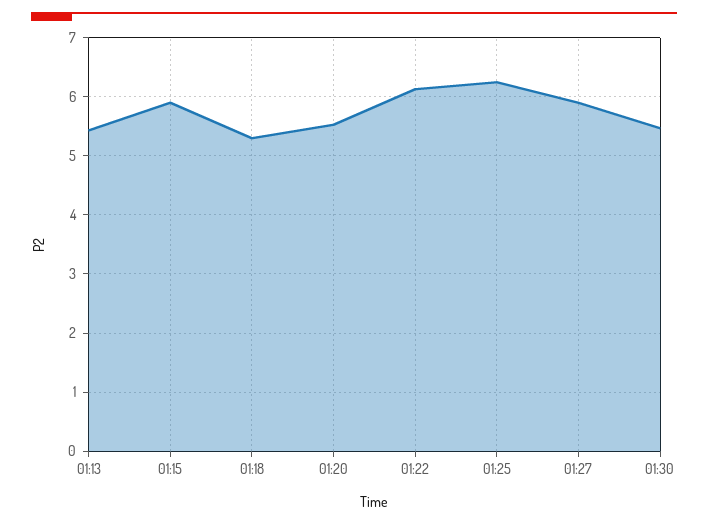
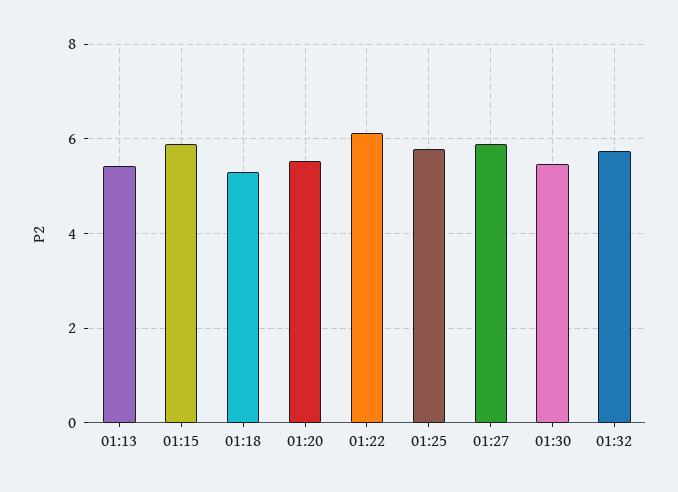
01:25: 6.2 -> 5.8
01:32: none -> 5.8

